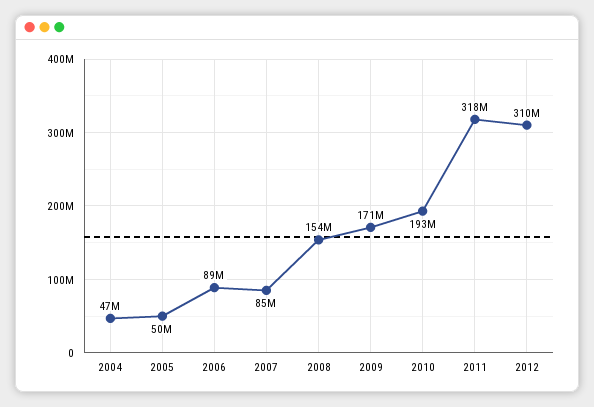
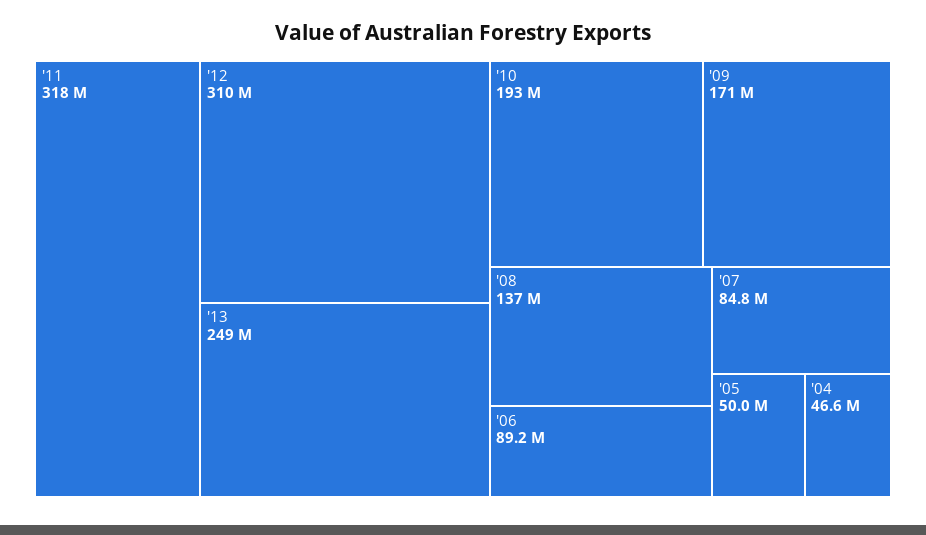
2008: 154000000 -> 137000000
'13: none -> 249000000

